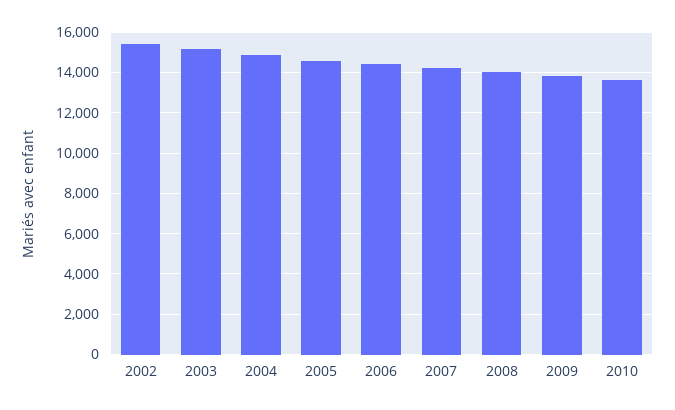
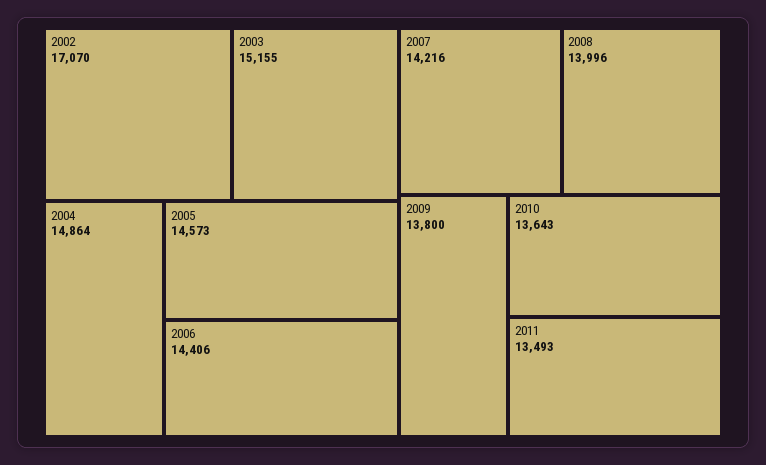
2002: 15500 -> 17070
2011: none -> 13493

